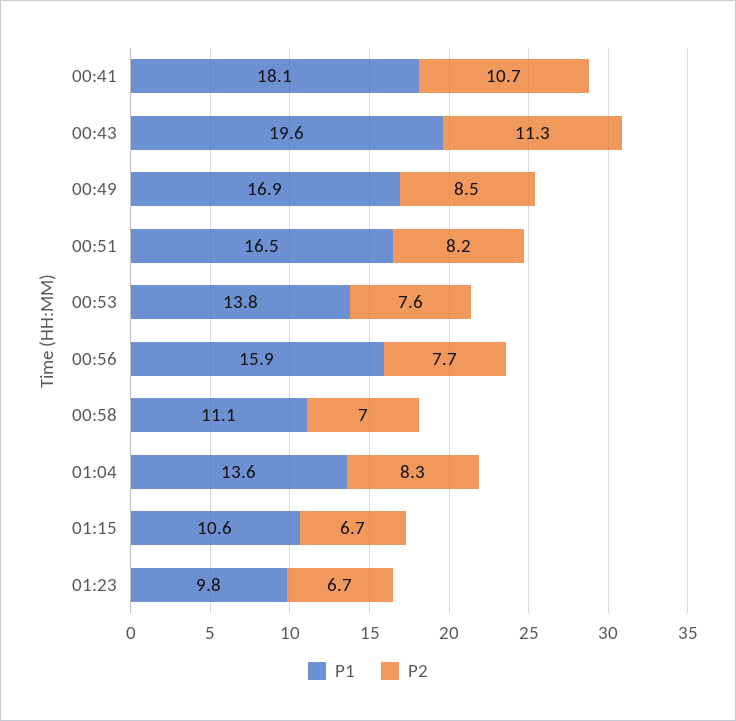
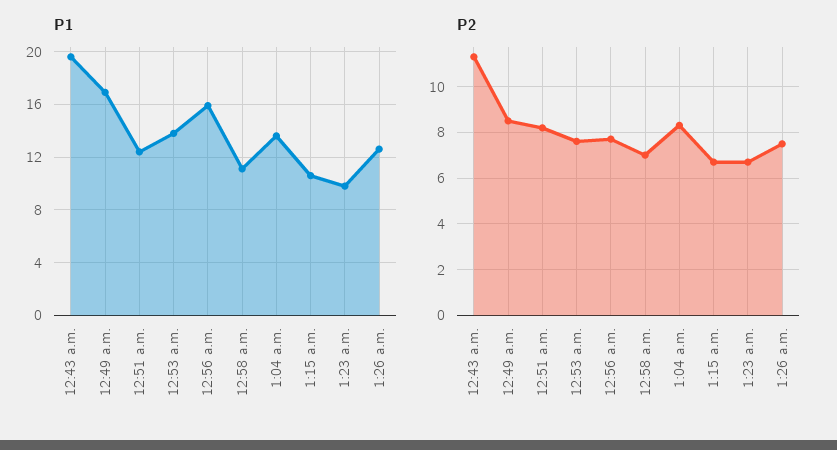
P1, 00:41: 18.1 -> none
P2, 00:41: 10.7 -> none
P1, 00:51: 16.5 -> 12.5
P1, 1:26 a.m.: none -> 12.5
P2, 1:26 a.m.: none -> 7.5

